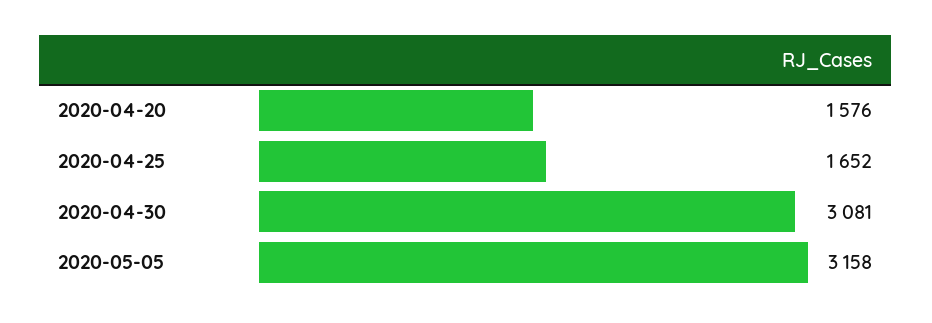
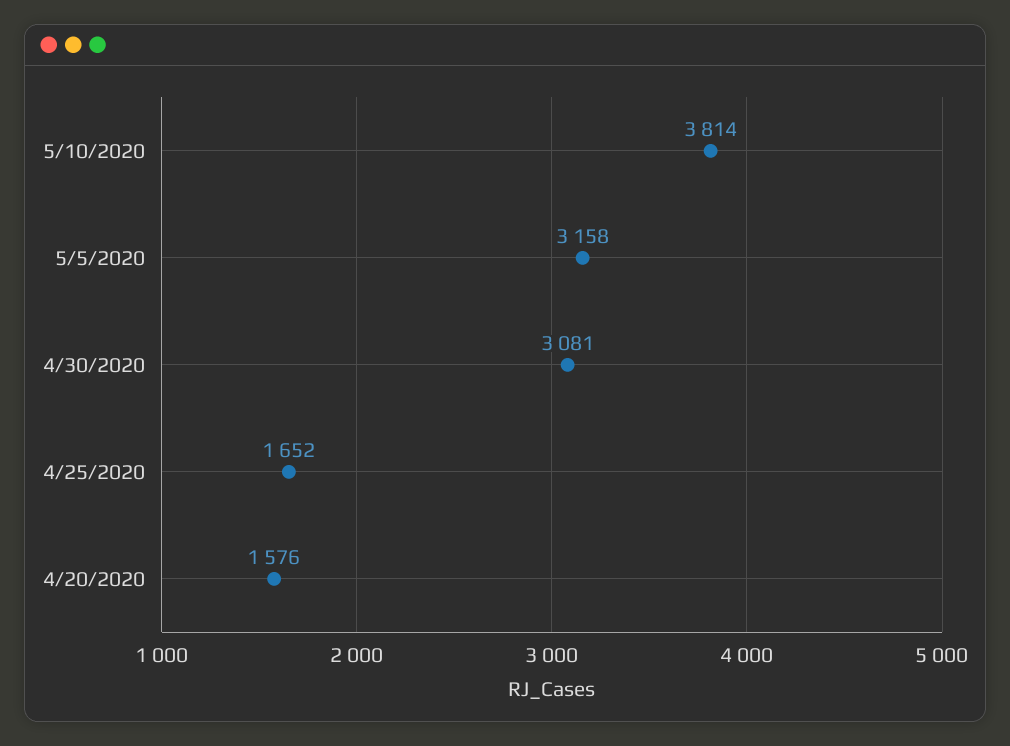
5/10/2020: none -> 3814

